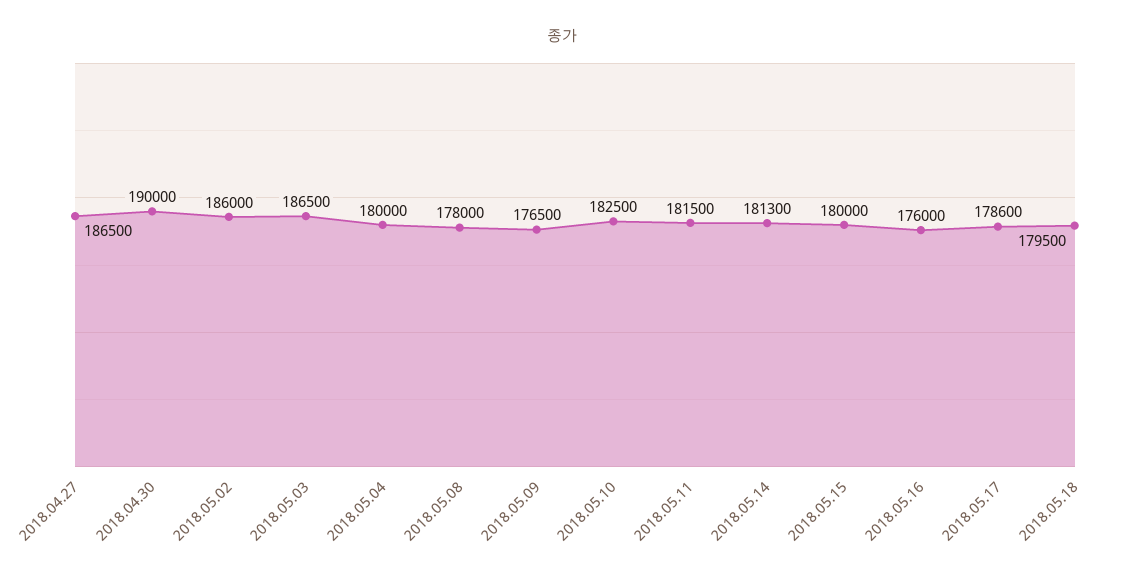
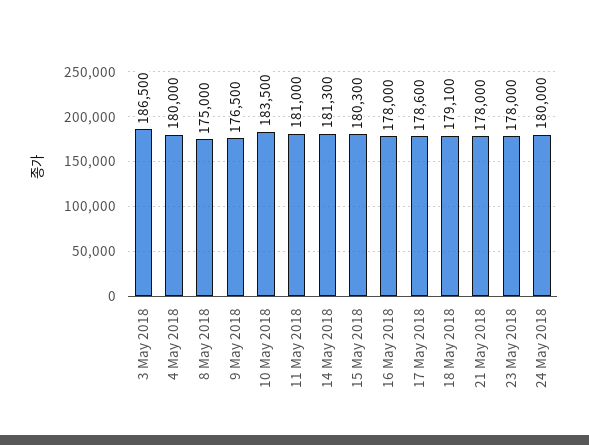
2018.04.27: 186500 -> none
2018.04.30: 190000 -> none
2018.05.02: 186000 -> none
2018.05.08: 178000 -> 175000
2018.05.10: 182500 -> 183500
2018.05.11: 181500 -> 181000
2018.05.15: 180000 -> 180300
2018.05.16: 176000 -> 178000
2018.05.18: 179500 -> 179100
21 May 2018: none -> 178000
23 May 2018: none -> 178000
24 May 2018: none -> 180000

